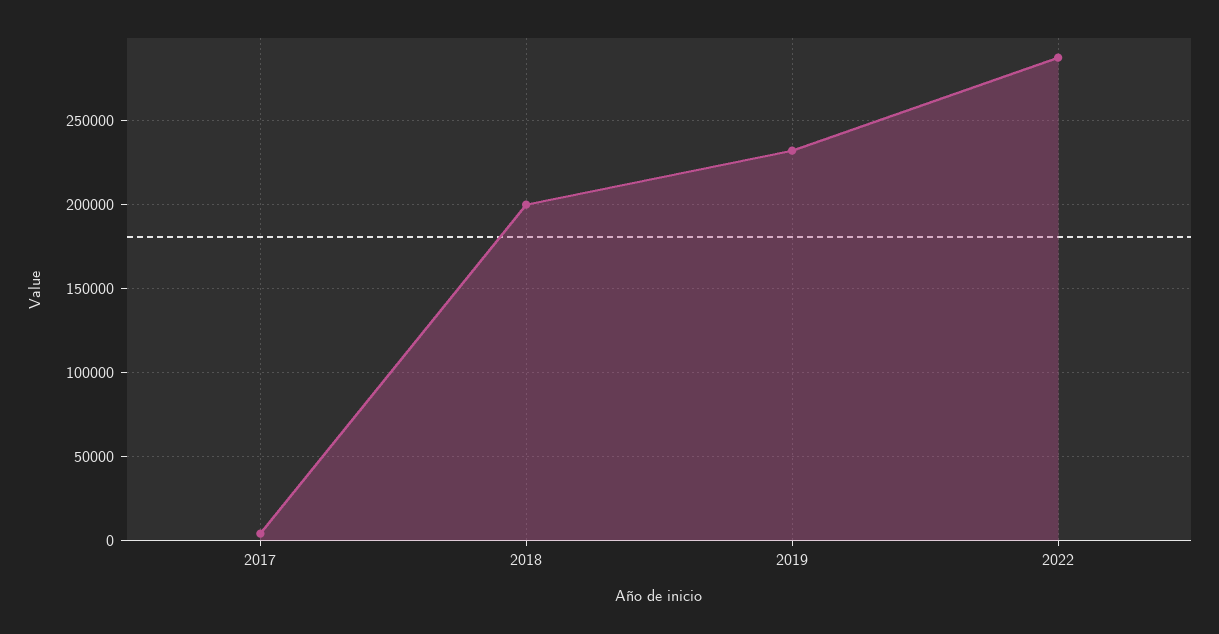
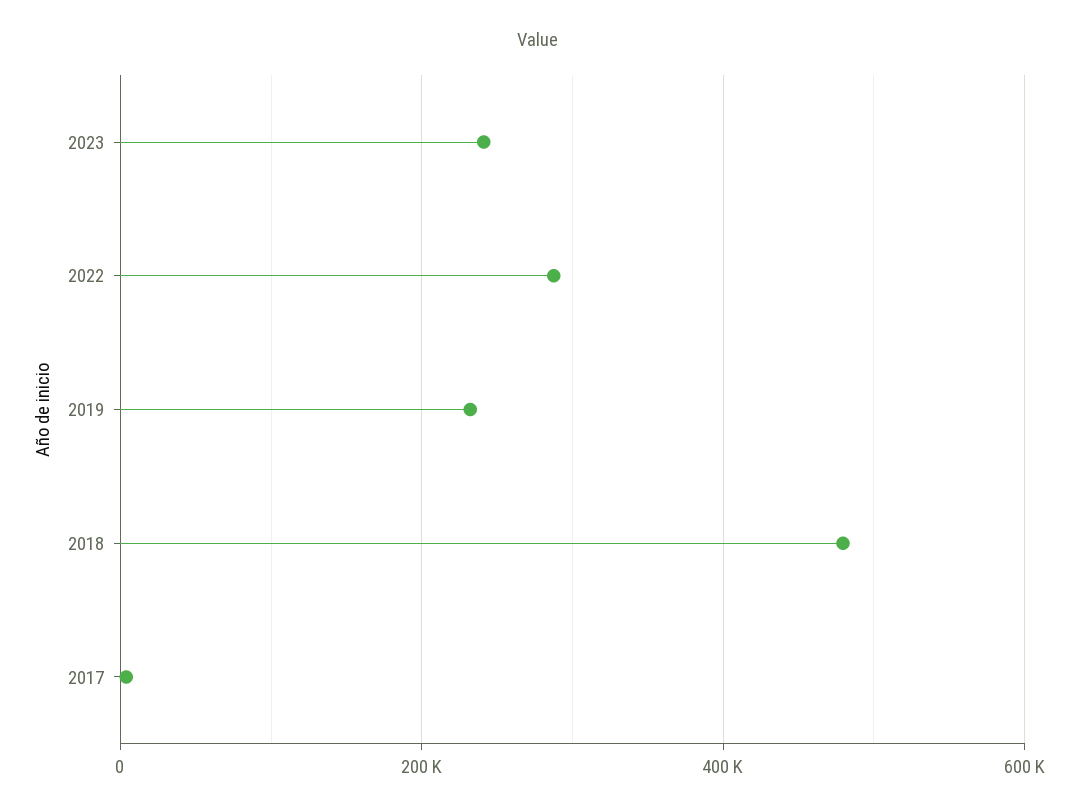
2018: 200000 -> 480000
2023: none -> 240000

